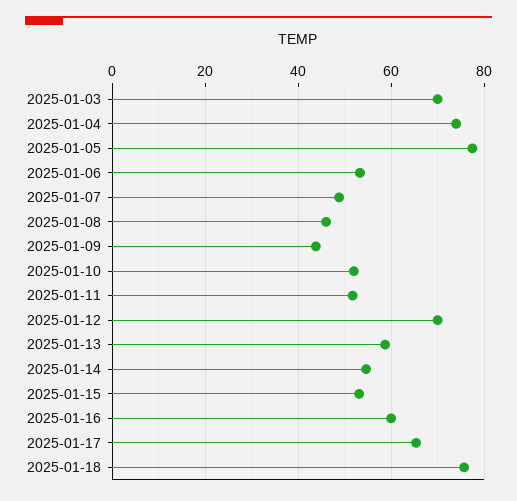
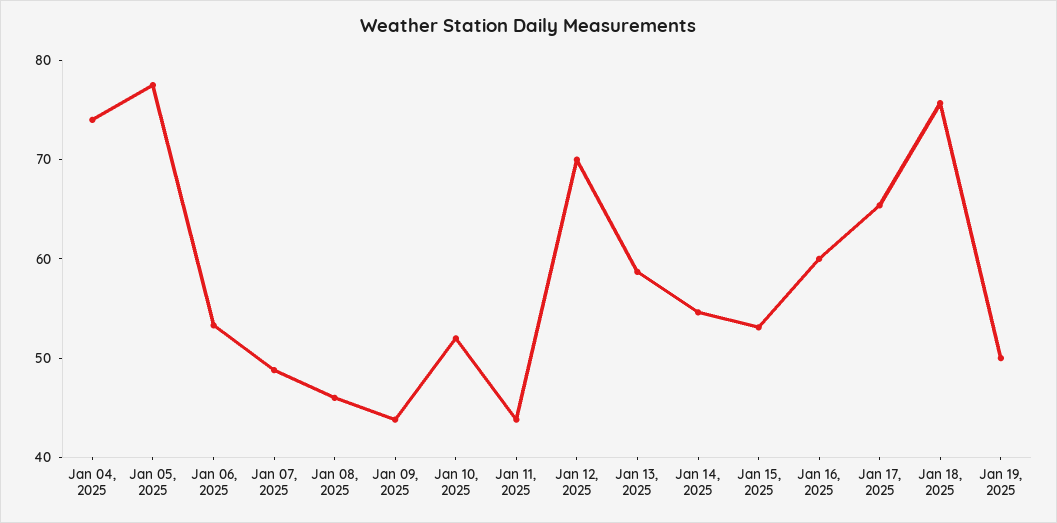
2025-01-03: 70 -> none
2025-01-11: 52 -> 44
Jan 19, 2025: none -> 50

